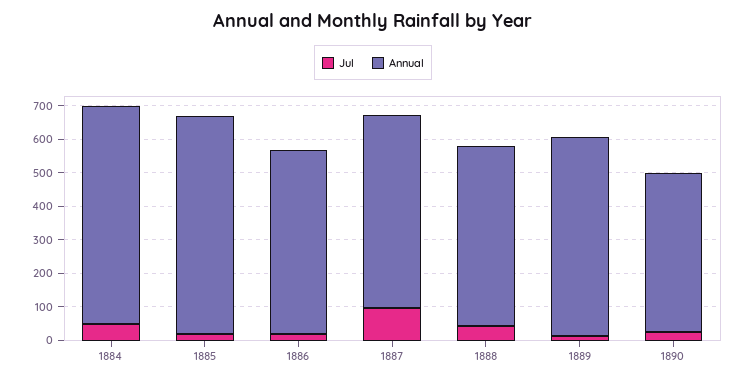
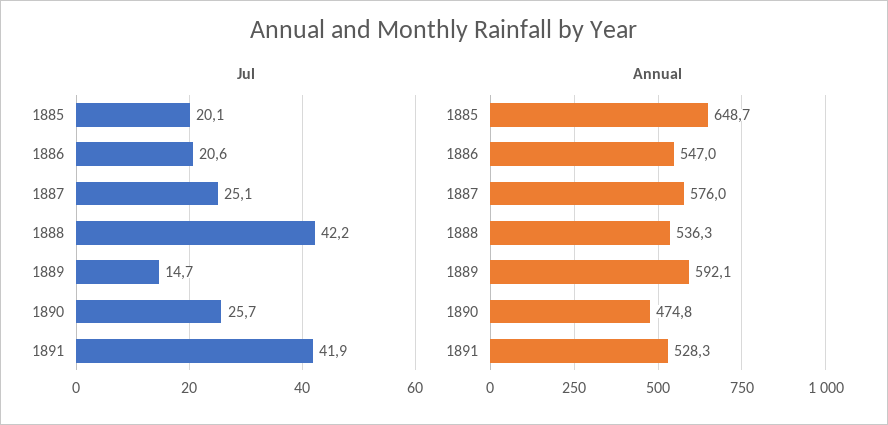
Jul, 1884: 50 -> none
Annual, 1884: 650 -> none
Jul, 1887: 100 -> 25.1
Jul, 1891: none -> 41.9
Annual, 1891: none -> 528.3

